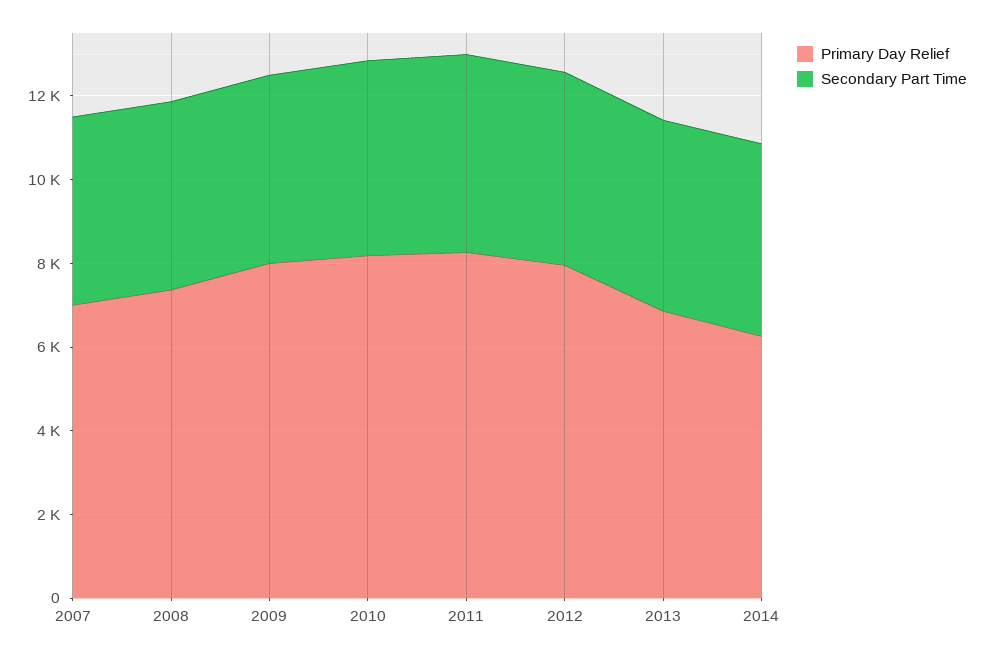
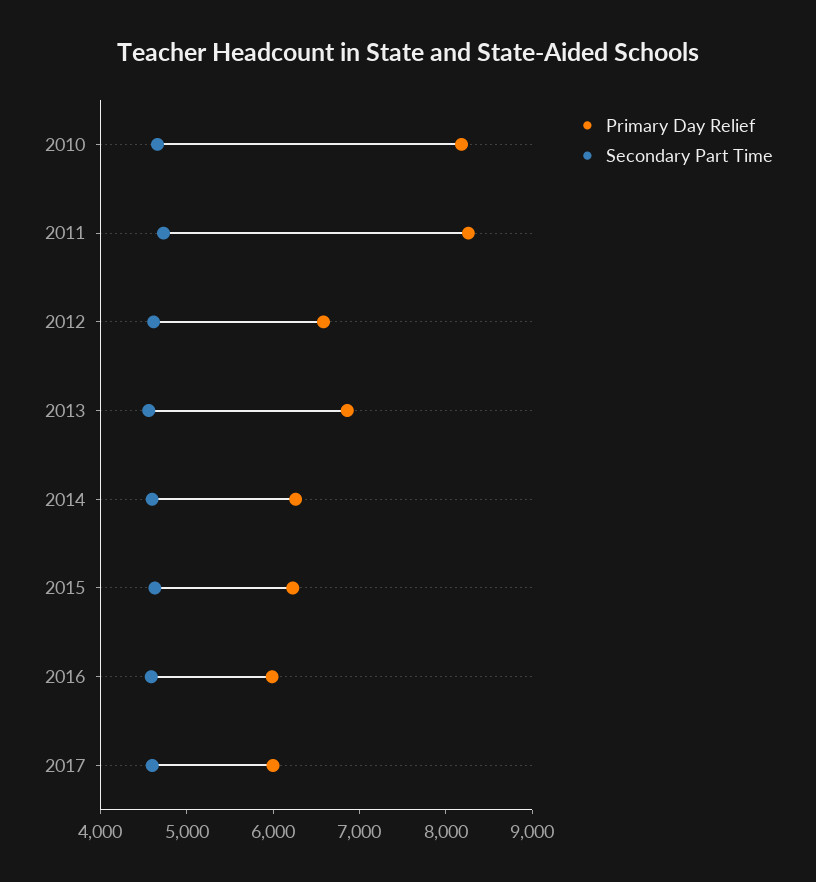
Primary Day Relief, 2007: 7000 -> none
Secondary Part Time, 2007: 4500 -> none
Primary Day Relief, 2008: 7500 -> none
Secondary Part Time, 2008: 4500 -> none
Primary Day Relief, 2009: 8000 -> none
Secondary Part Time, 2009: 4500 -> none
Primary Day Relief, 2012: 8000 -> 6600
Primary Day Relief, 2015: none -> 6200
Secondary Part Time, 2015: none -> 4600
Primary Day Relief, 2016: none -> 6000
Secondary Part Time, 2016: none -> 4600
Primary Day Relief, 2017: none -> 6000
Secondary Part Time, 2017: none -> 4600

